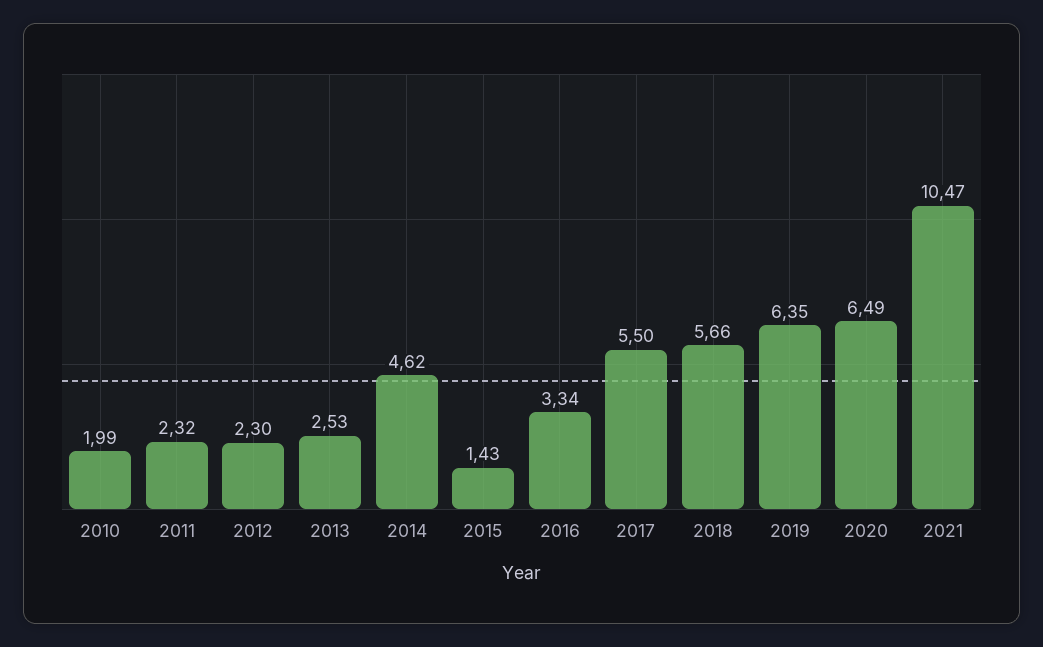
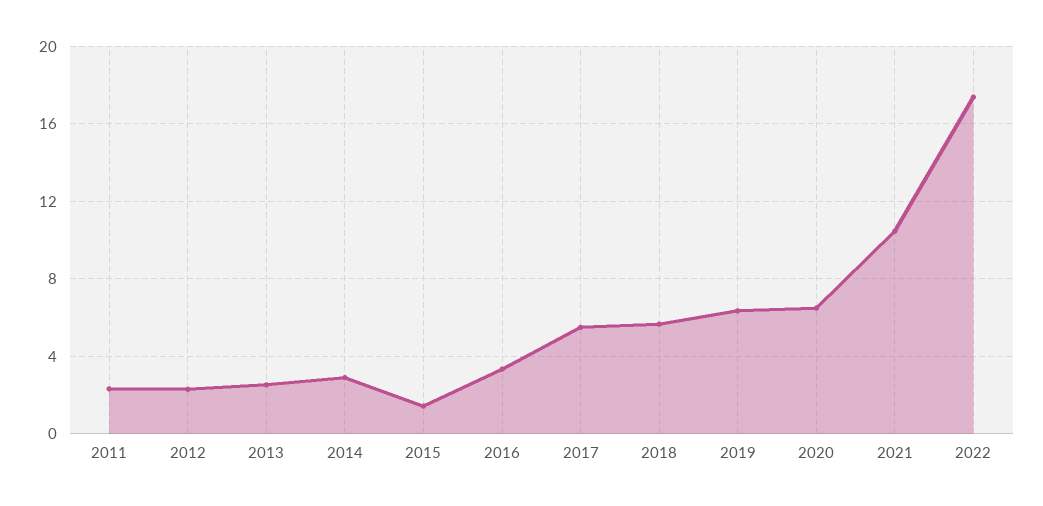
2010: 1.99 -> none
2014: 4.62 -> 3
2022: none -> 17.5

